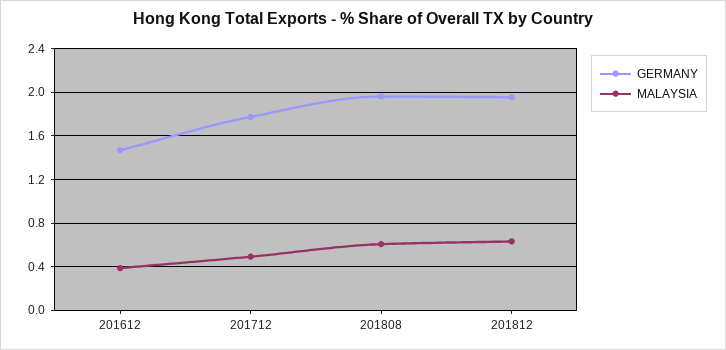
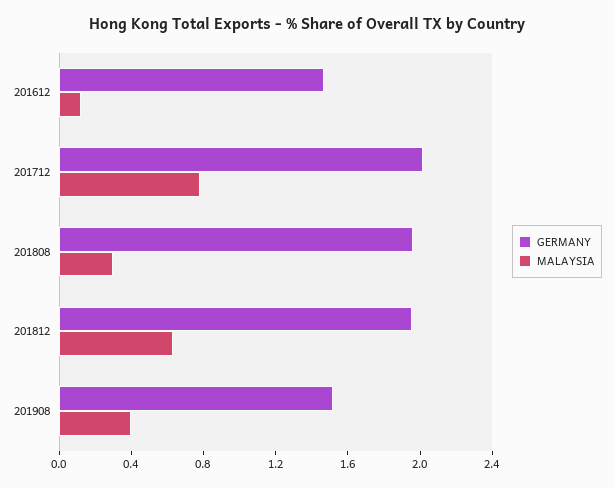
MALAYSIA, 201612: 0.4 -> 0.1
GERMANY, 201712: 1.8 -> 2
MALAYSIA, 201712: 0.5 -> 0.8
MALAYSIA, 201808: 0.6 -> 0.3
GERMANY, 201908: none -> 1.5
MALAYSIA, 201908: none -> 0.4

